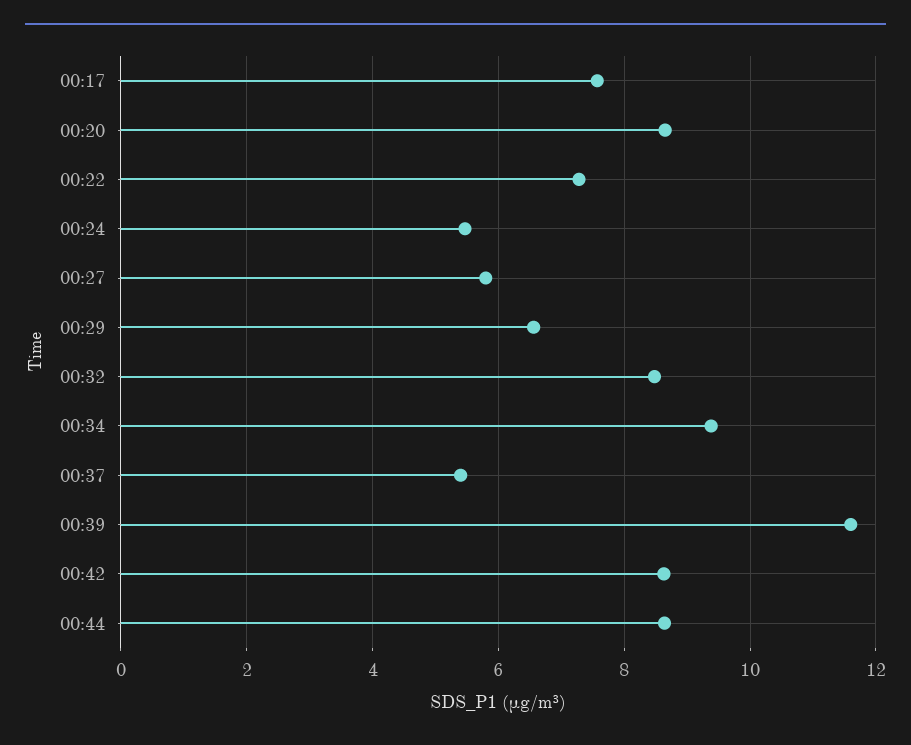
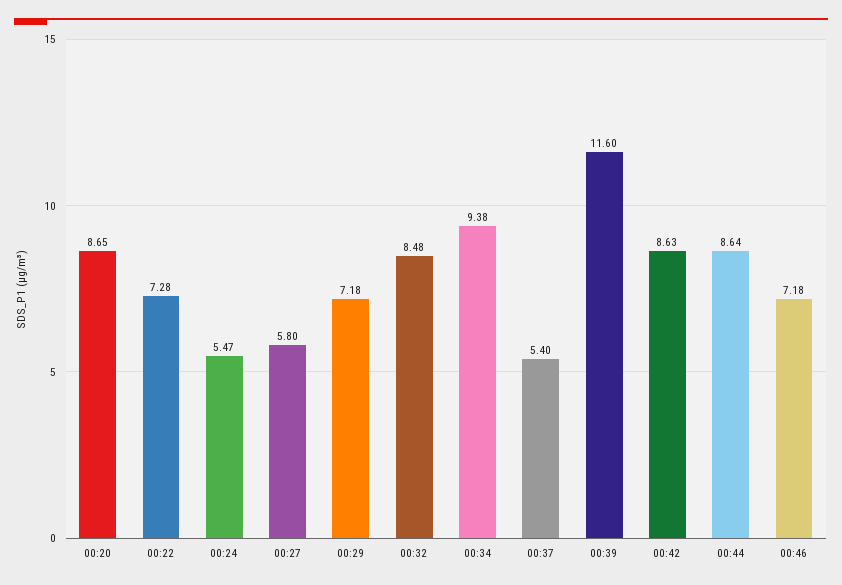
00:17: 7.6 -> none
00:29: 6.6 -> 7.18
00:46: none -> 7.18

